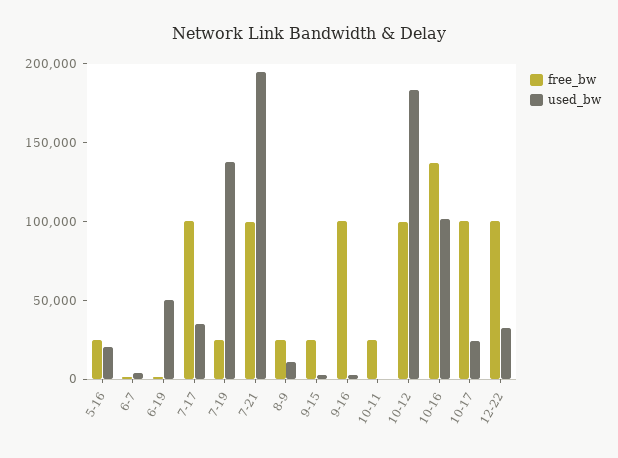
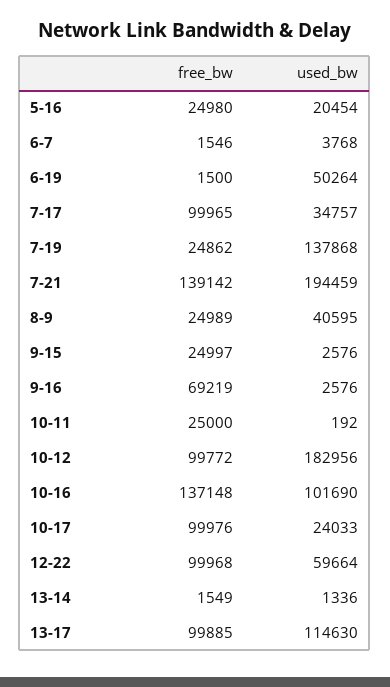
free_bw, 7-21: 100000 -> 139142
used_bw, 8-9: 10000 -> 40595
free_bw, 9-16: 100000 -> 69219
used_bw, 12-22: 30000 -> 59664
free_bw, 13-14: none -> 1549
used_bw, 13-14: none -> 1336
free_bw, 13-17: none -> 99885
used_bw, 13-17: none -> 114630

